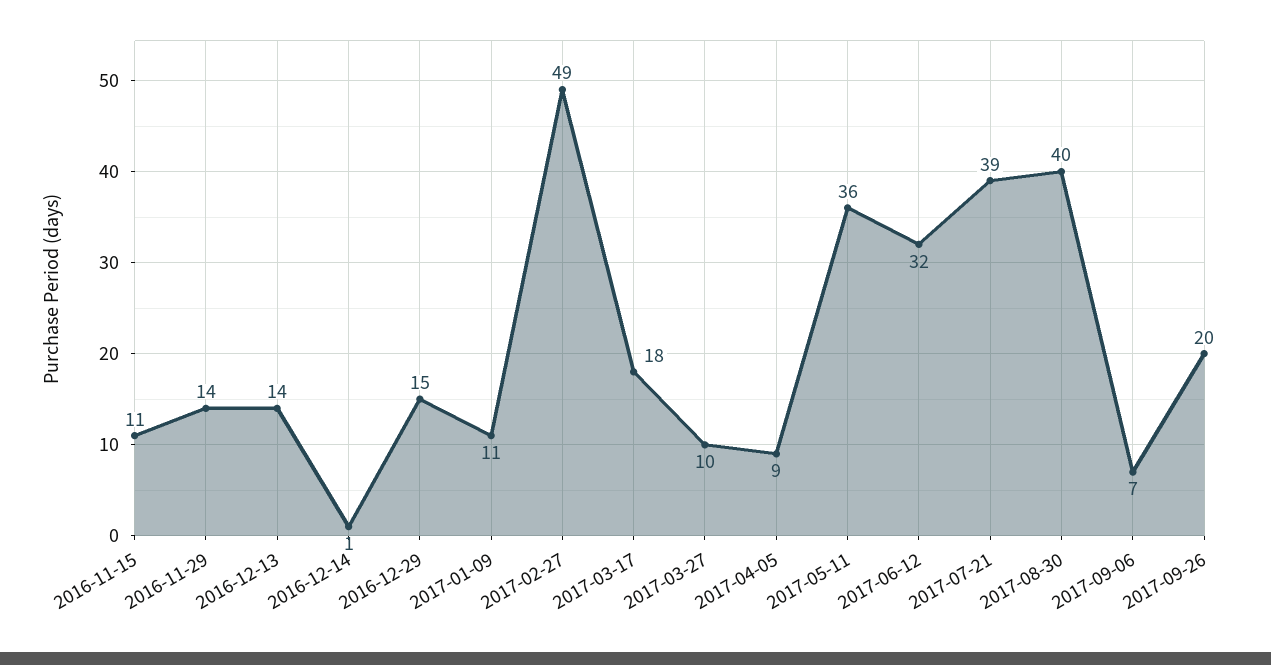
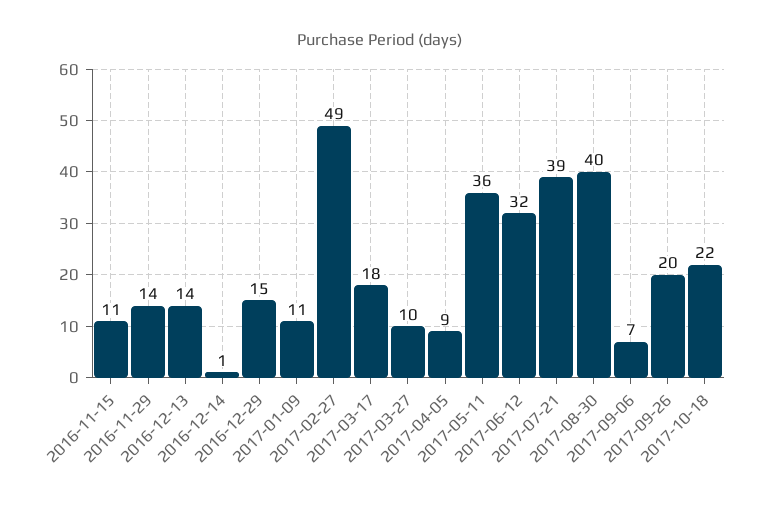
2017-10-18: none -> 22

